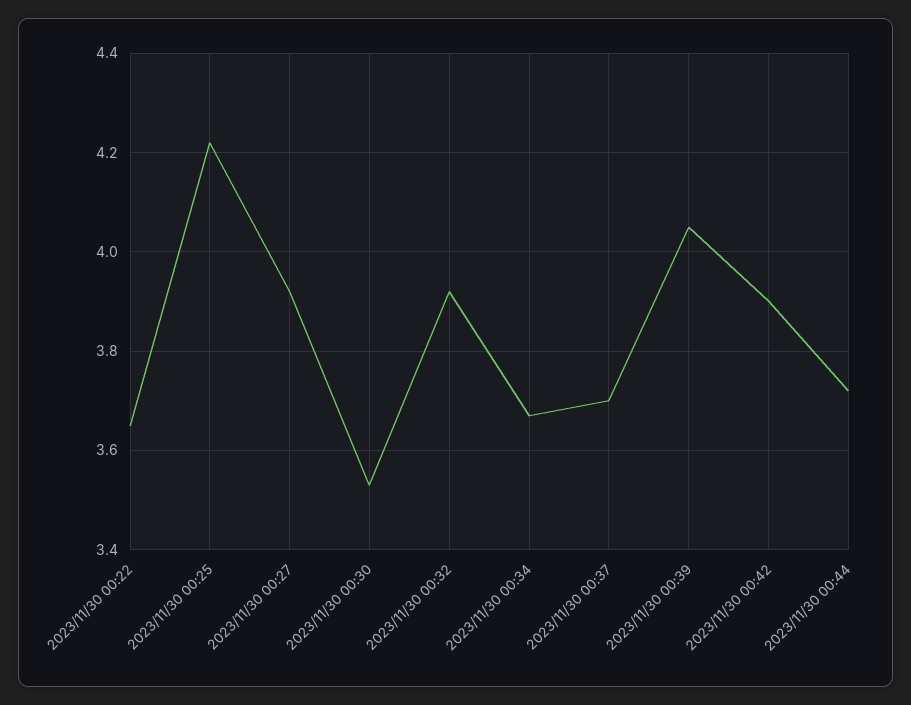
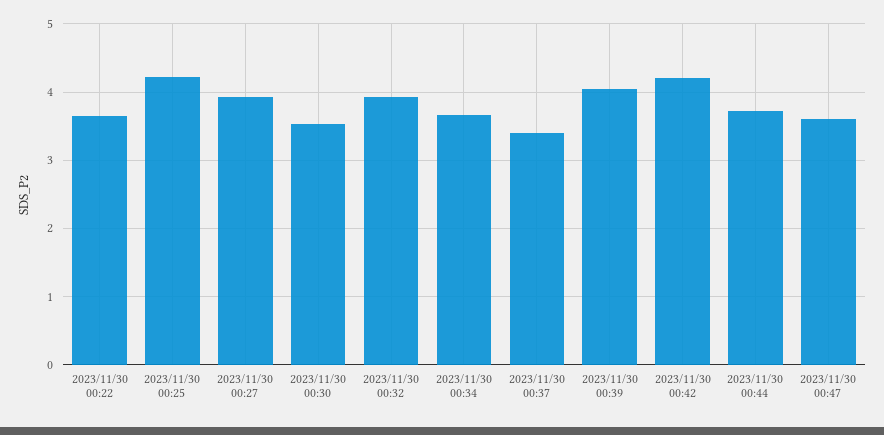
2023/11/30 00:37: 3.7 -> 3.4
2023/11/30 00:42: 3.9 -> 4.2
2023/11/30 00:47: none -> 3.6

